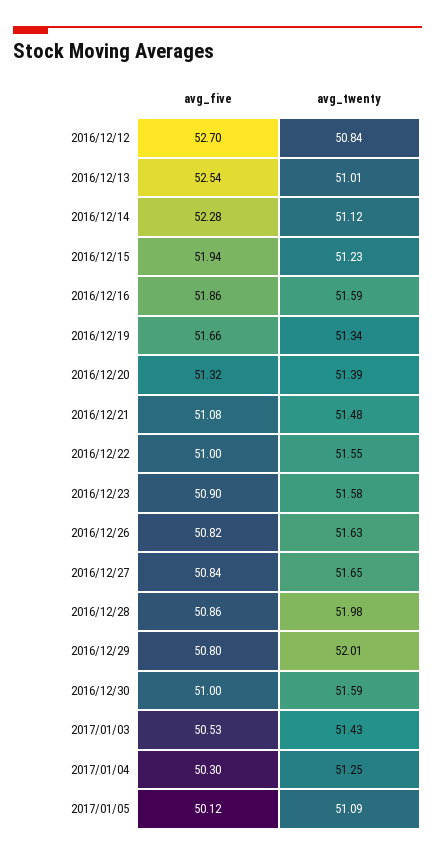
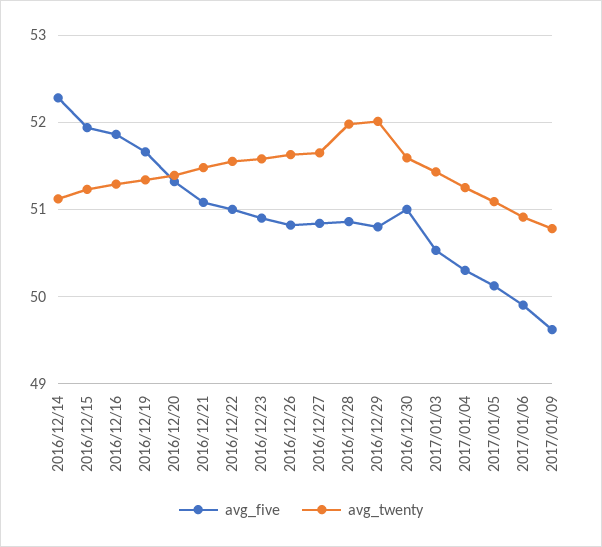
avg_five, 2016/12/12: 52.7 -> none
avg_twenty, 2016/12/12: 50.84 -> none
avg_five, 2016/12/13: 52.54 -> none
avg_twenty, 2016/12/13: 51.01 -> none
avg_twenty, 2016/12/16: 51.59 -> 51.3
avg_five, 2017/01/06: none -> 49.9
avg_twenty, 2017/01/06: none -> 50.9
avg_five, 2017/01/09: none -> 49.6
avg_twenty, 2017/01/09: none -> 50.8

